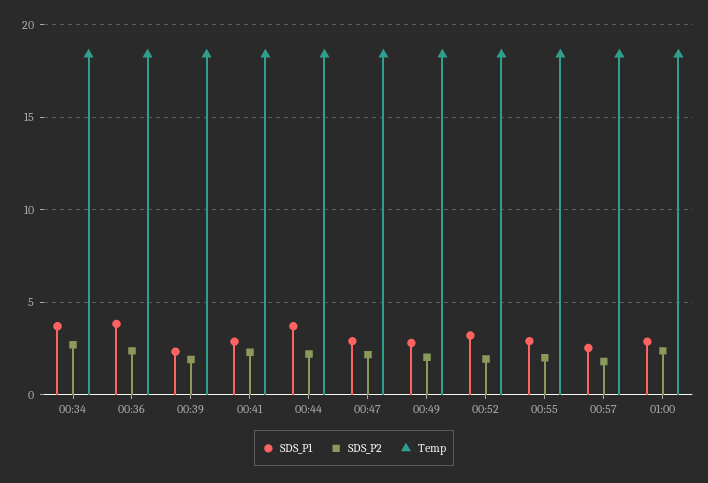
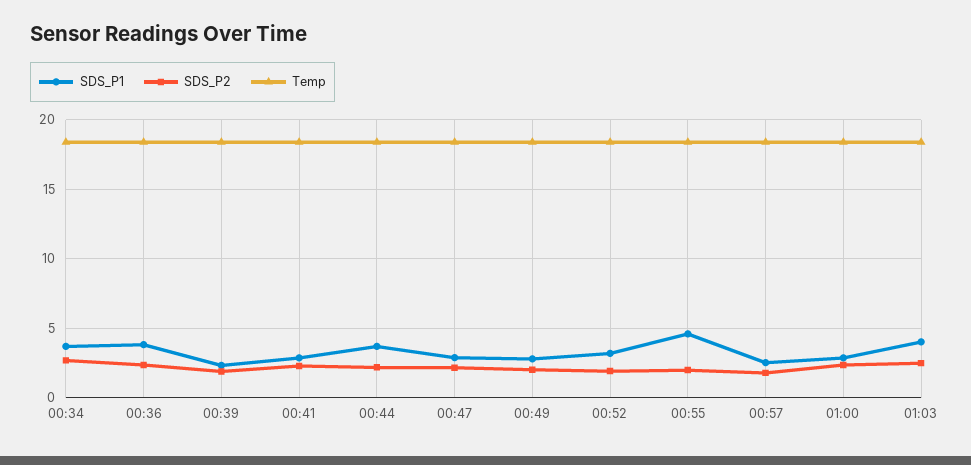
SDS_P1, 00:55: 3 -> 4.5
SDS_P1, 01:03: none -> 4
SDS_P2, 01:03: none -> 2.5
Temp, 01:03: none -> 18.5

